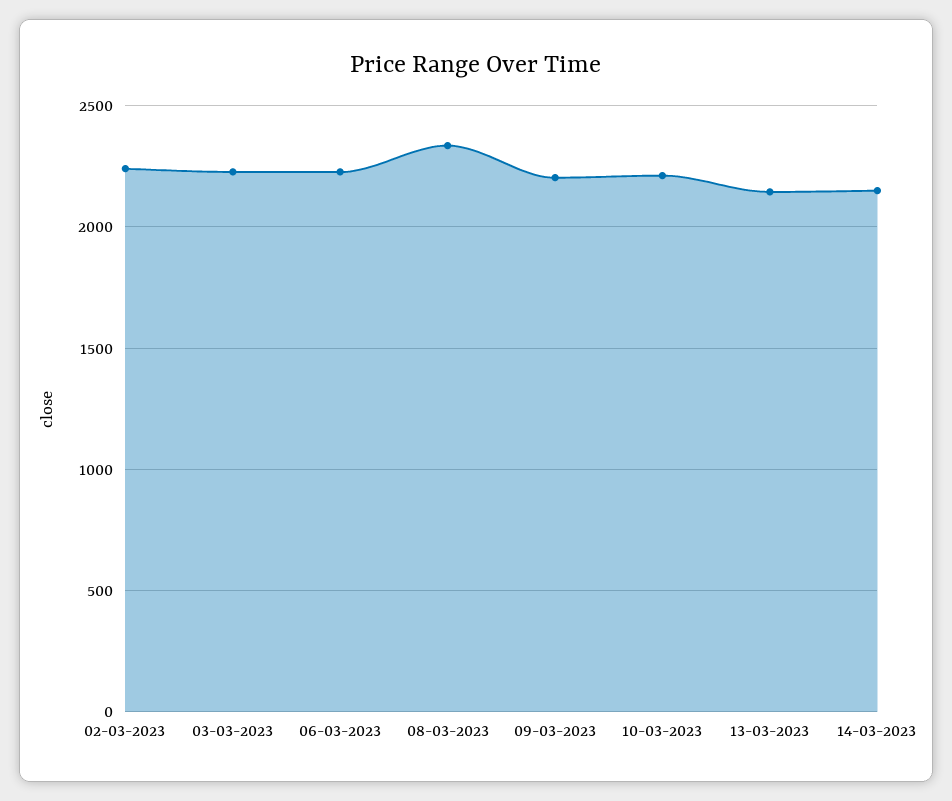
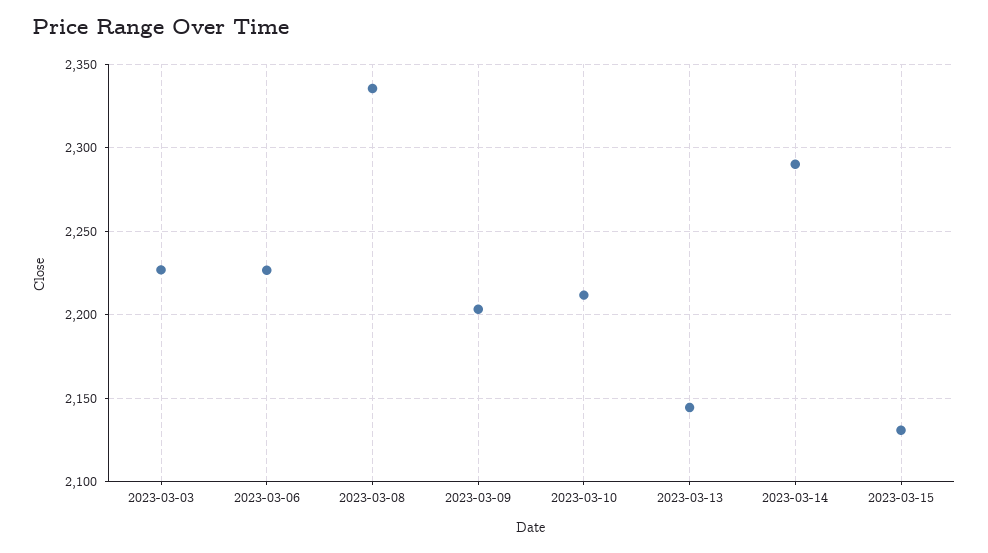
02-03-2023: 2250 -> none
14-03-2023: 2150 -> 2290
2023-03-15: none -> 2130

